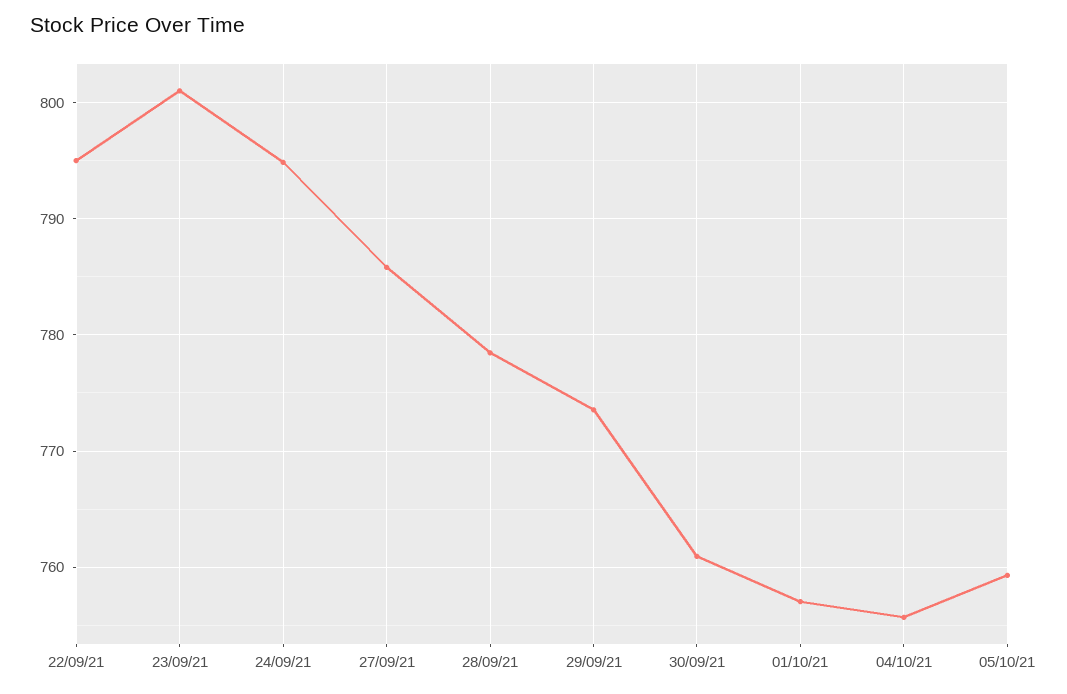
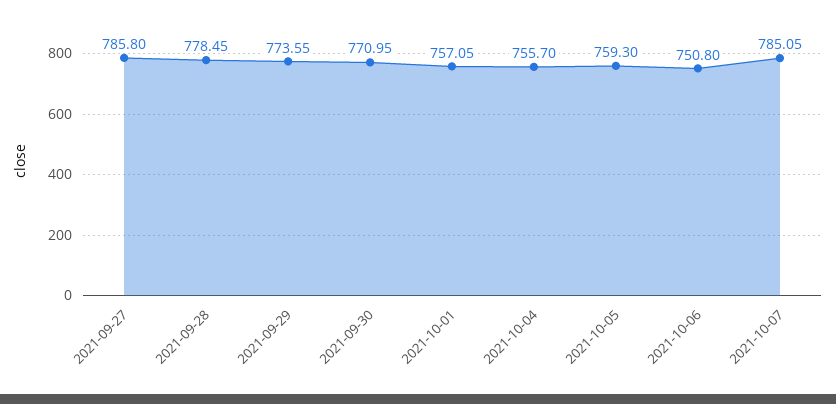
22/09/21: 795 -> none
23/09/21: 801 -> none
24/09/21: 795 -> none
30/09/21: 761 -> 770.95
2021-10-06: none -> 750.8
2021-10-07: none -> 785.05

